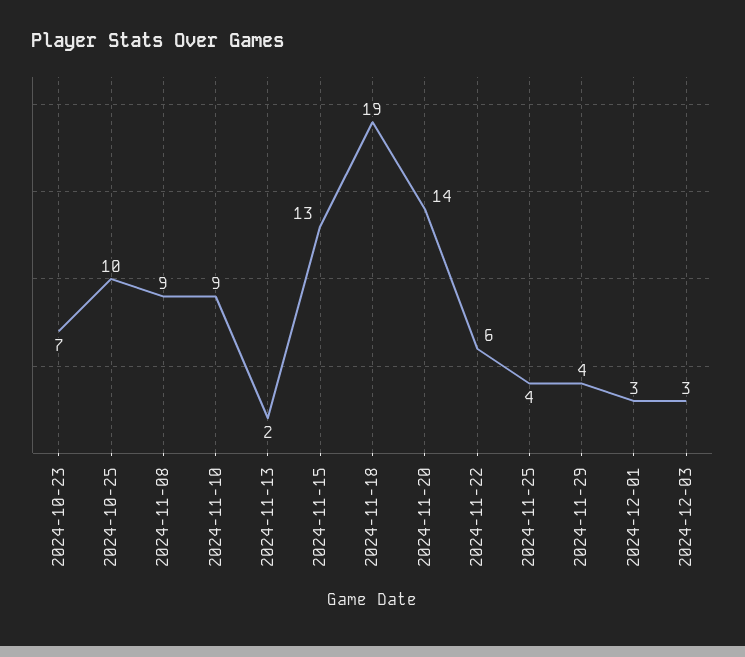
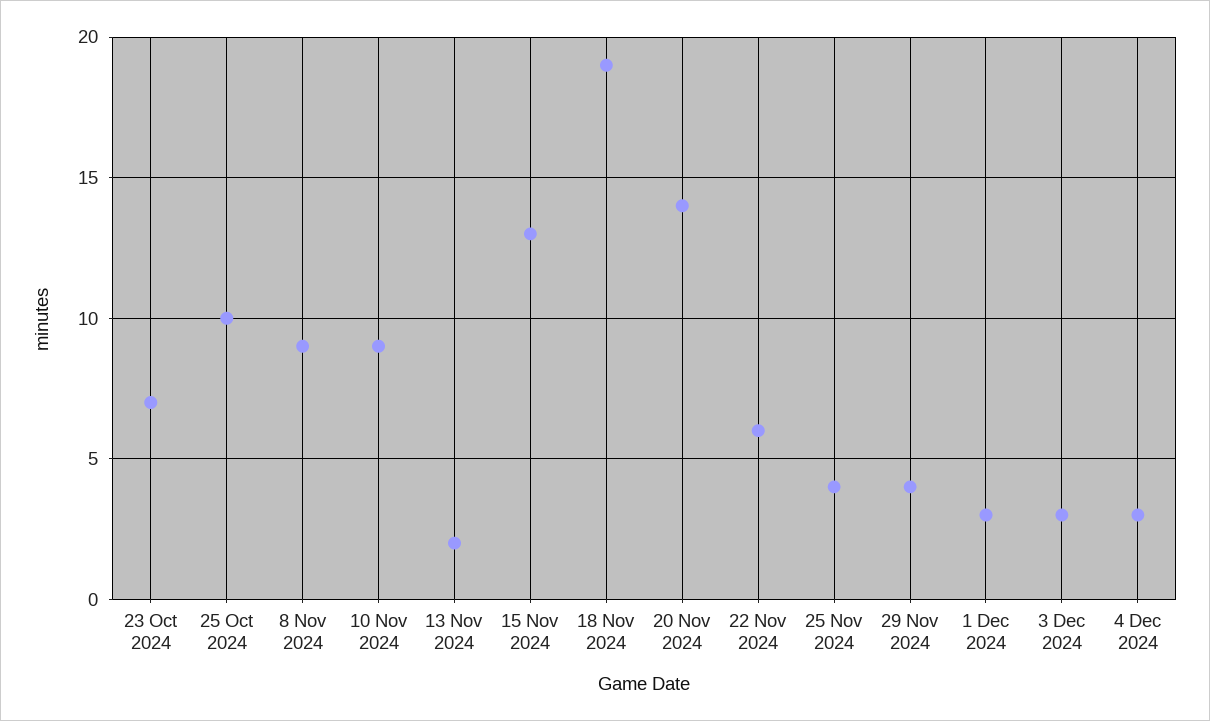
4 Dec 2024: none -> 3

